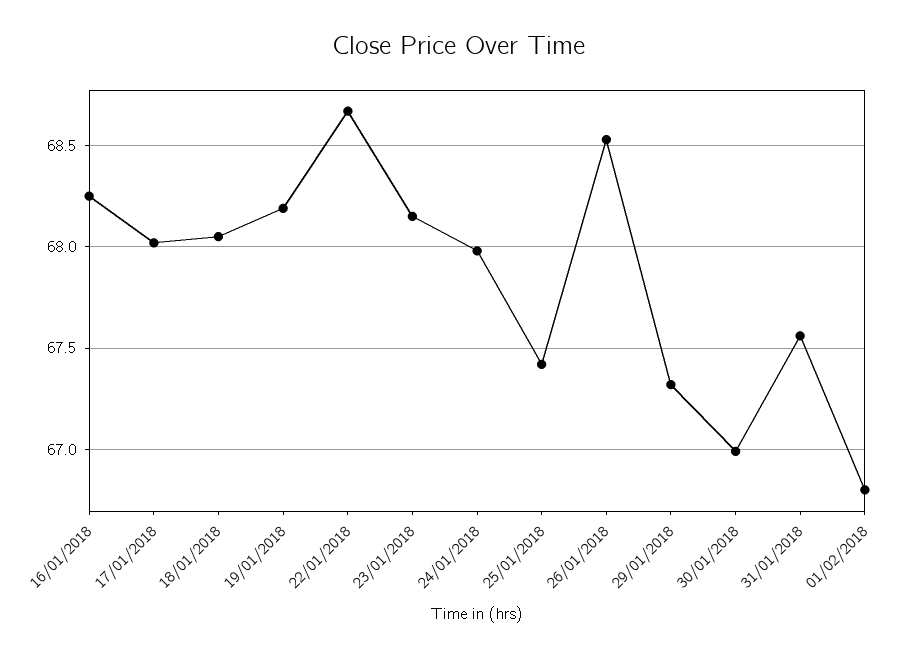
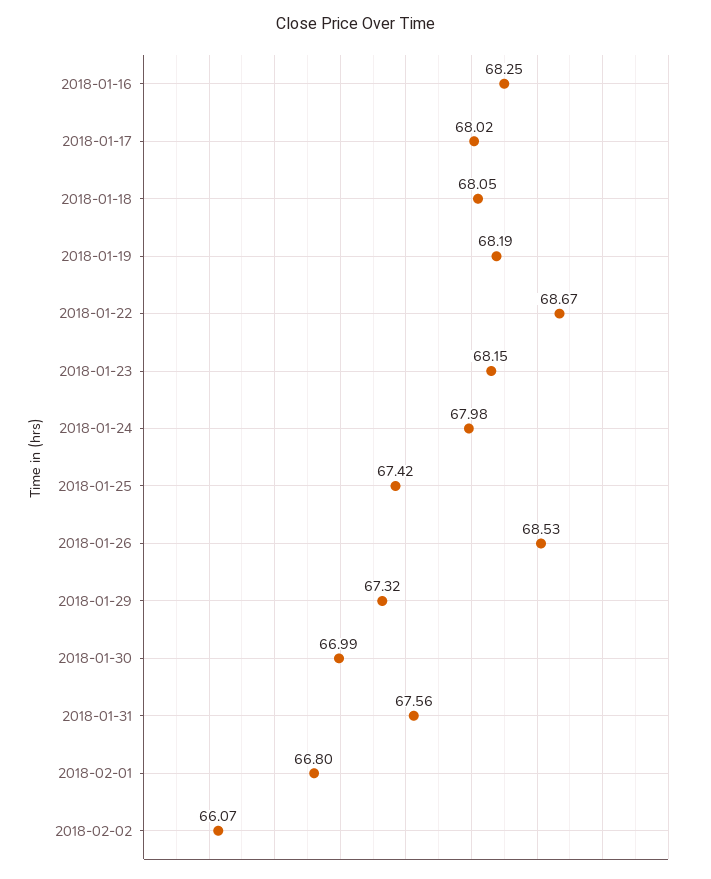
2018-02-02: none -> 66.07

